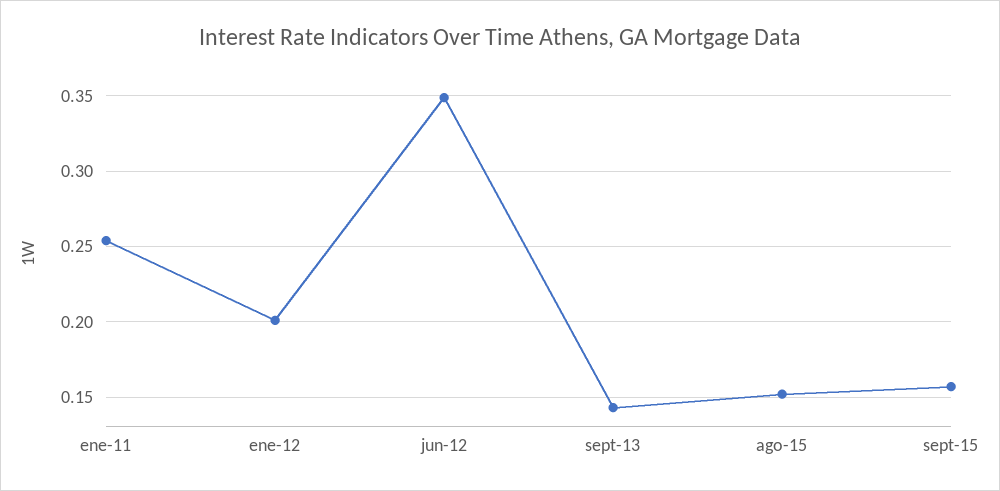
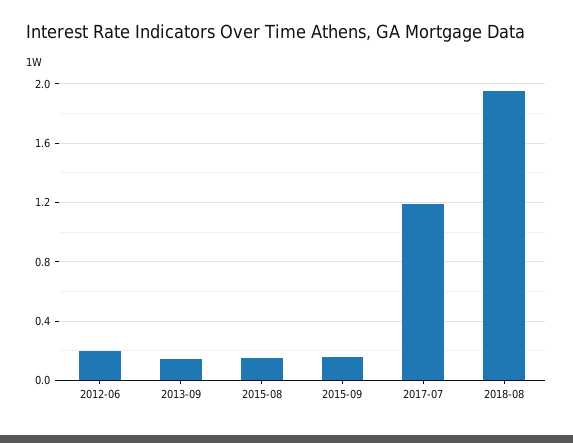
ene-11: 0.255 -> none
ene-12: 0.2 -> none
jun-12: 0.35 -> 0.2
2017-07: none -> 1.2
2018-08: none -> 1.95

